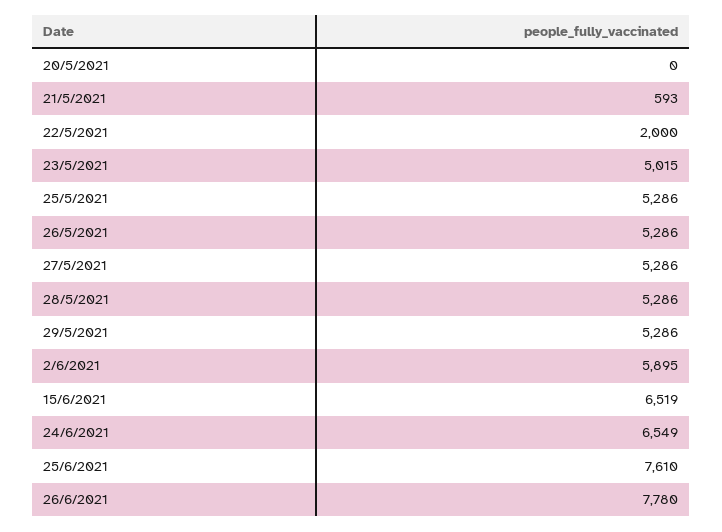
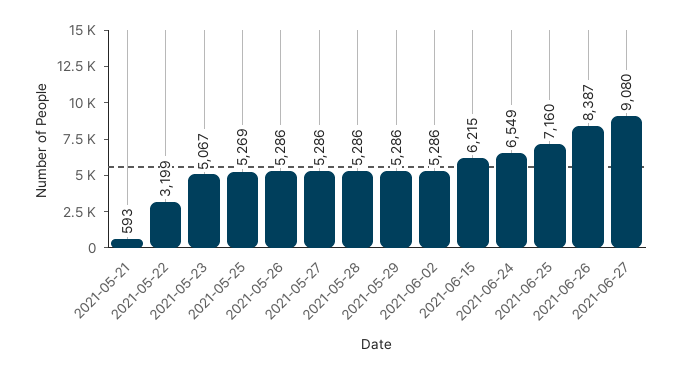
20/5/2021: 0 -> none
22/5/2021: 2000 -> 3199
23/5/2021: 5015 -> 5067
25/5/2021: 5286 -> 5269
2/6/2021: 5895 -> 5286
15/6/2021: 6519 -> 6215
25/6/2021: 7610 -> 7160
26/6/2021: 7780 -> 8387
2021-06-27: none -> 9080

